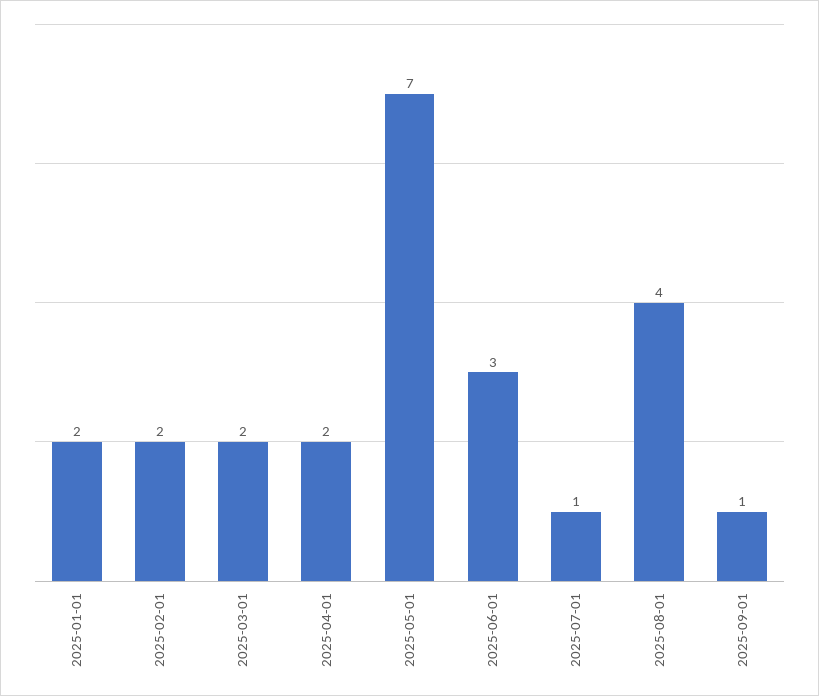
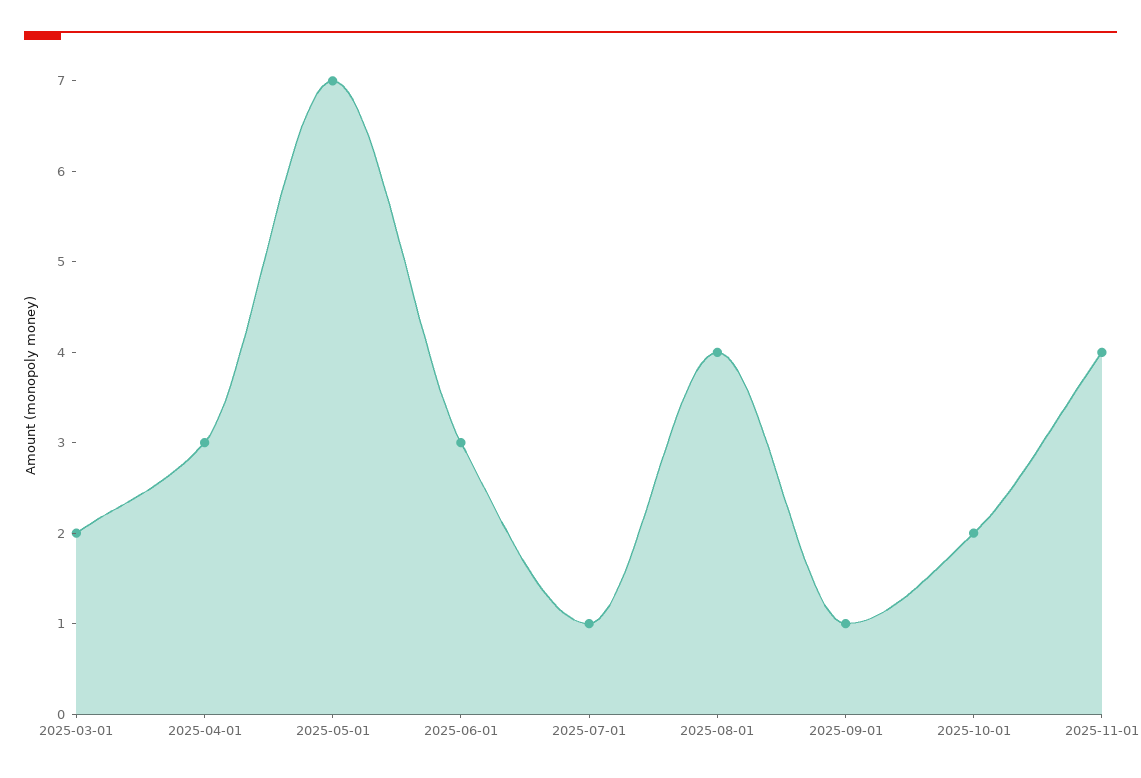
2025-01-01: 2 -> none
2025-02-01: 2 -> none
2025-04-01: 2 -> 3
2025-10-01: none -> 2
2025-11-01: none -> 4

